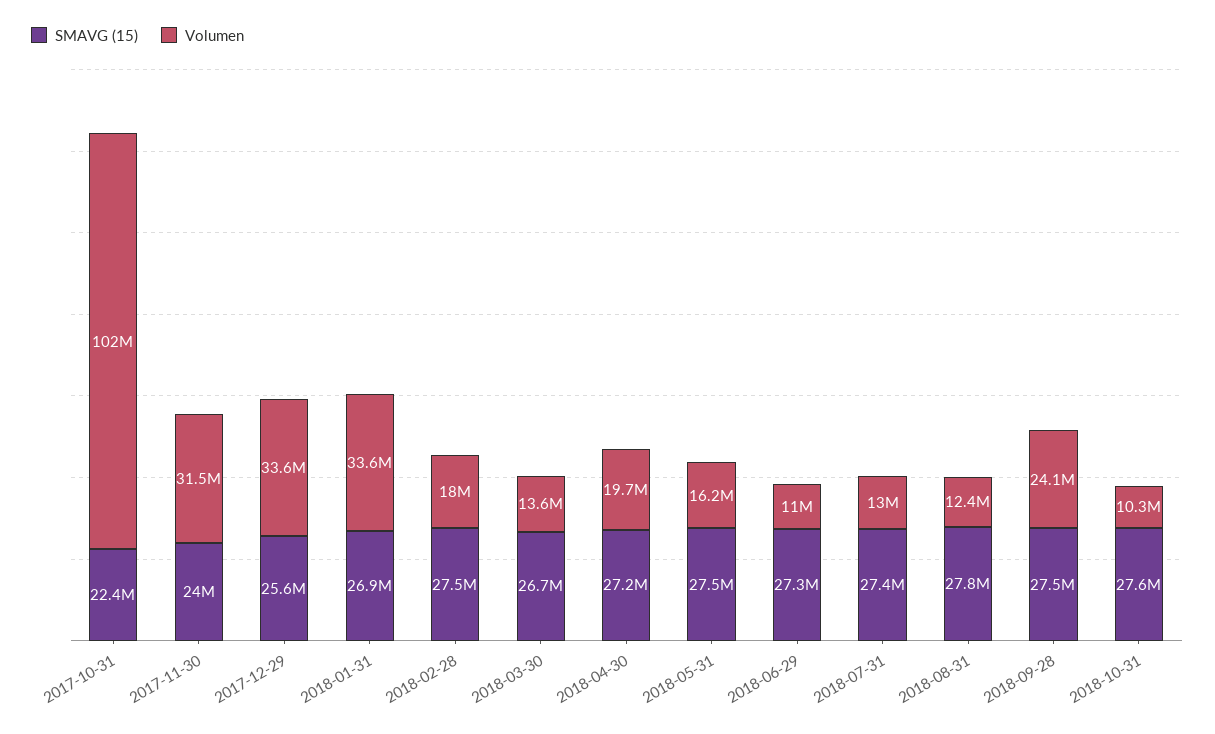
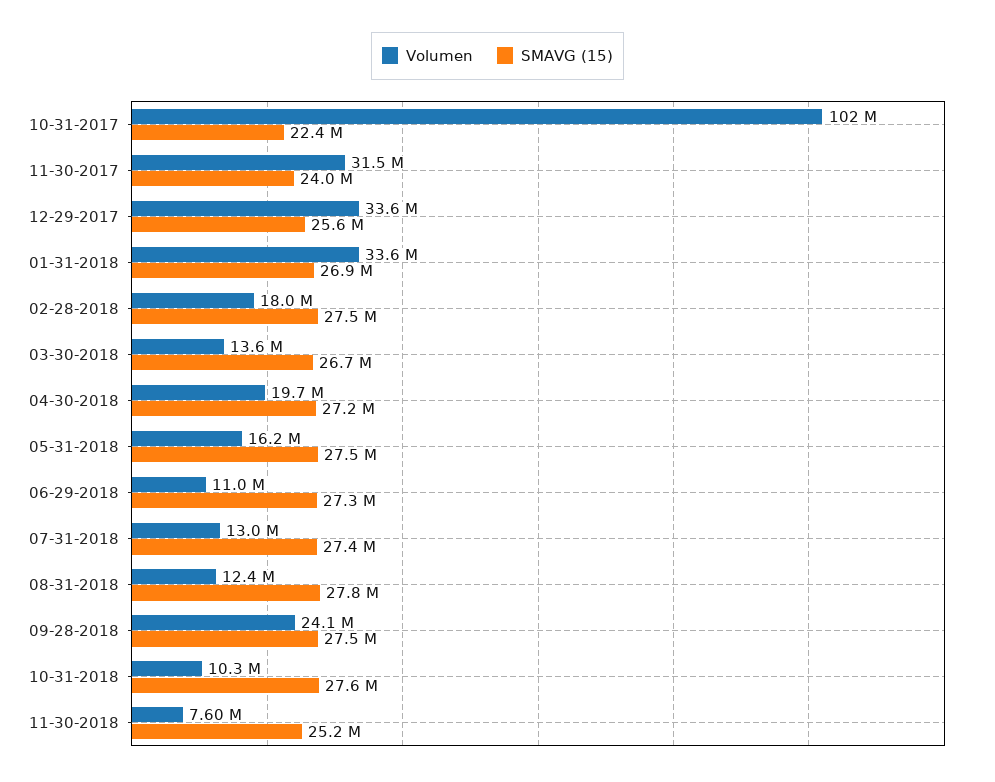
Volumen, 11-30-2018: none -> 7600000
SMAVG (15), 11-30-2018: none -> 25200000

